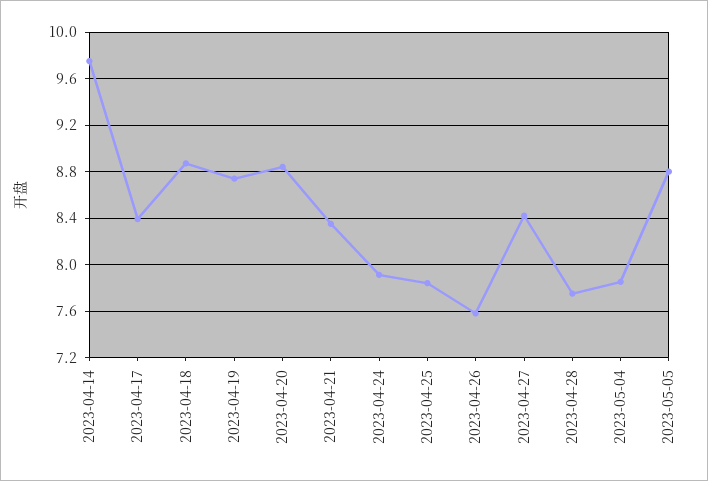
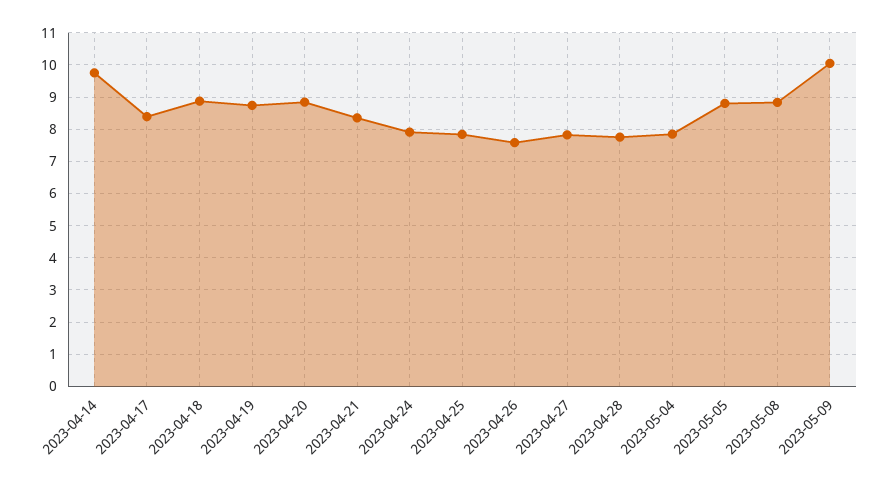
2023-04-27: 8.4 -> 7.8
2023-05-08: none -> 8.8
2023-05-09: none -> 10

